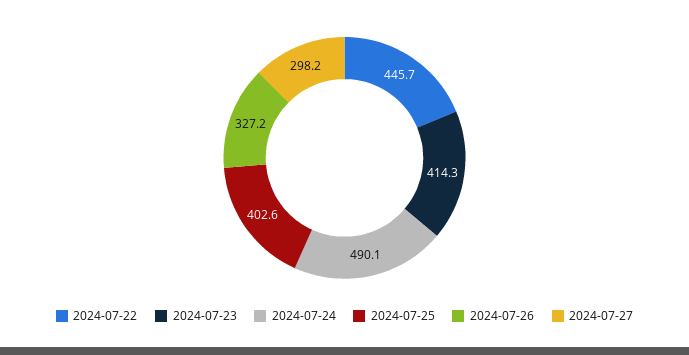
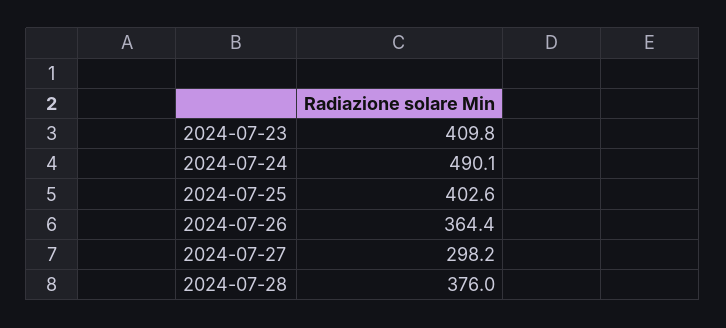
2024-07-22: 445.7 -> none
2024-07-23: 414.3 -> 409.8
2024-07-26: 327.2 -> 364.4
2024-07-28: none -> 376

